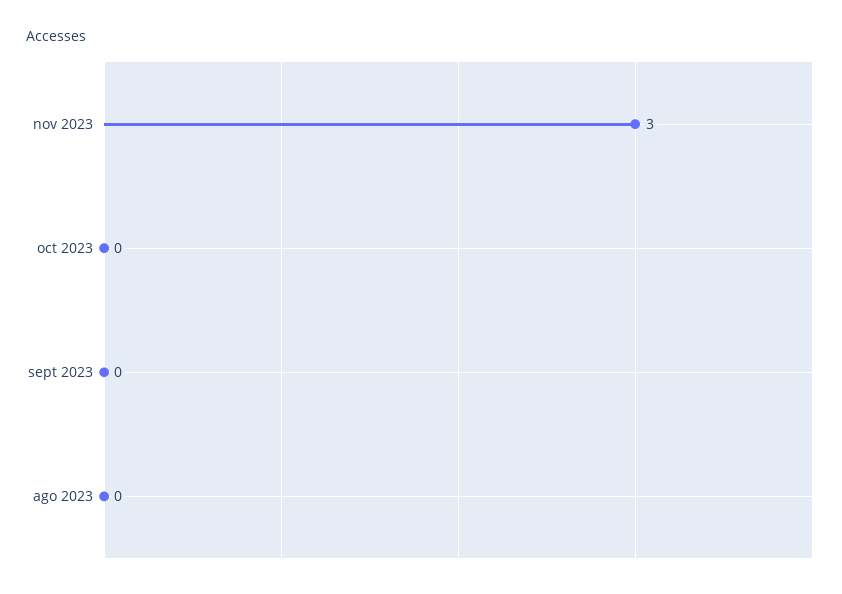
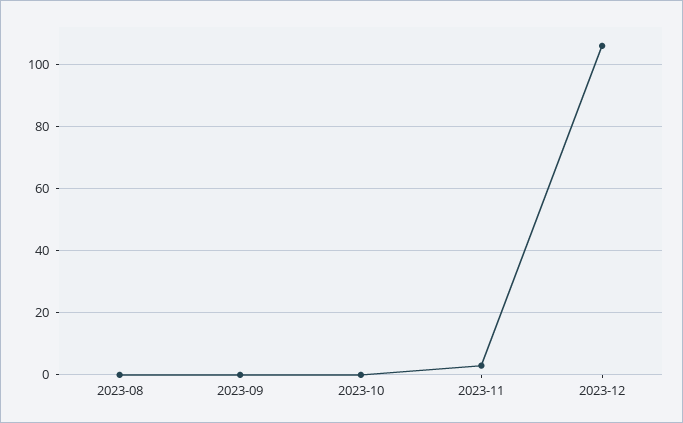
2023-12: none -> 105

